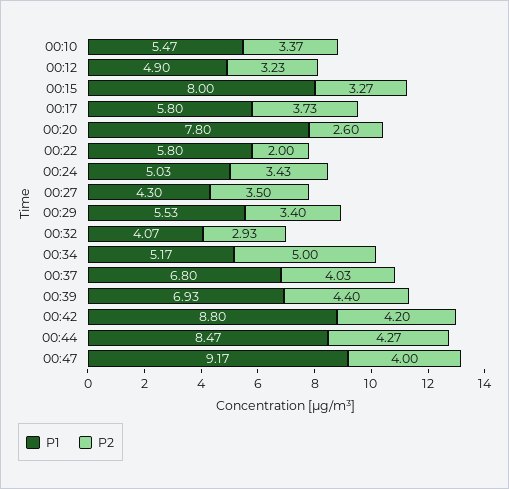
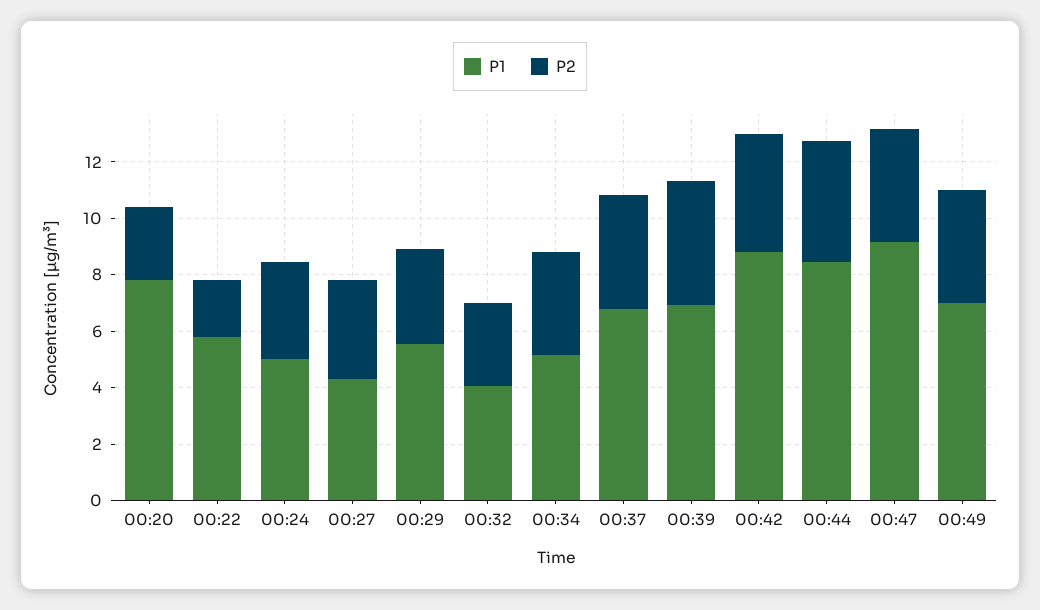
P1, 00:10: 5.47 -> none
P2, 00:10: 3.37 -> none
P1, 00:12: 4.9 -> none
P2, 00:12: 3.23 -> none
P1, 00:15: 8 -> none
P2, 00:15: 3.27 -> none
P1, 00:17: 5.8 -> none
P2, 00:17: 3.73 -> none
P2, 00:34: 5 -> 3.5
P1, 00:49: none -> 7
P2, 00:49: none -> 4

